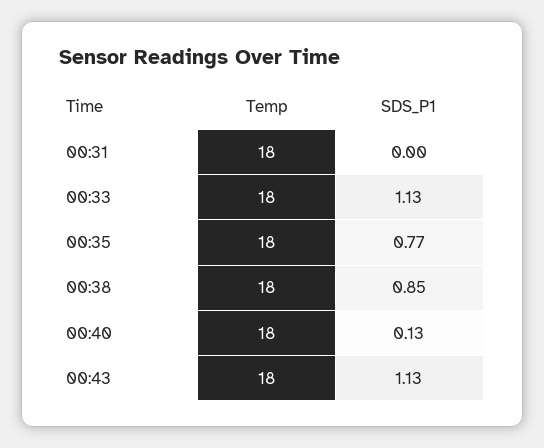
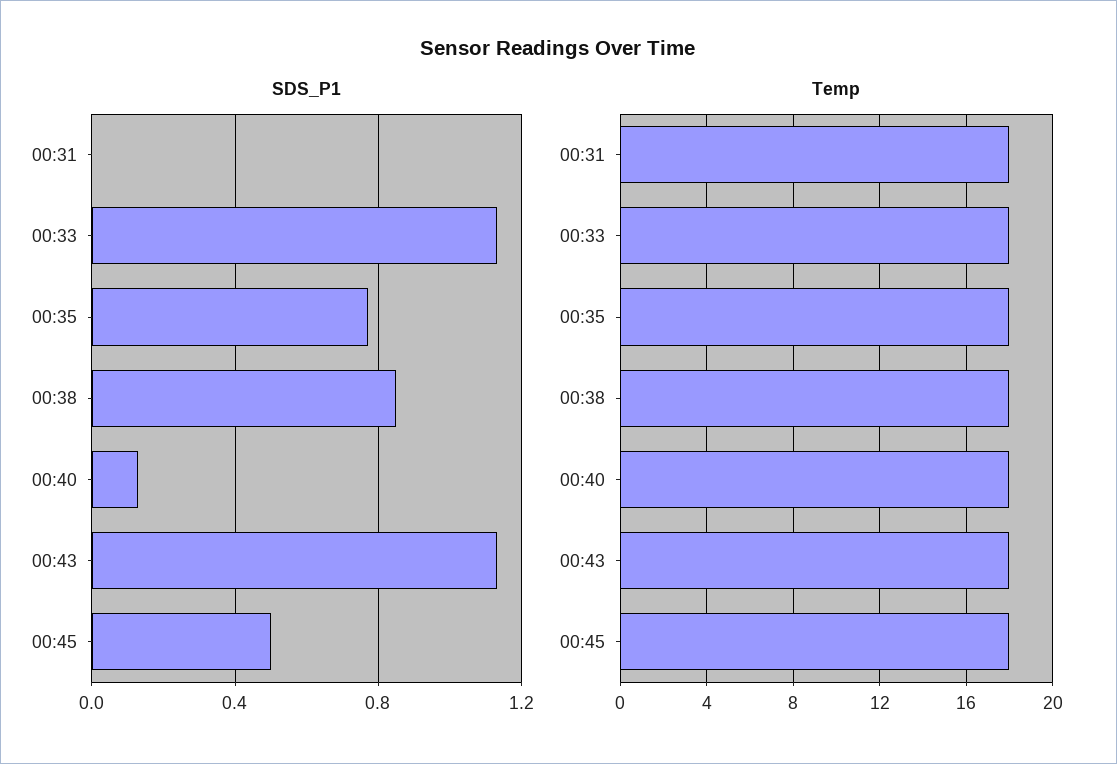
SDS_P1, 00:45: none -> 0.5
Temp, 00:45: none -> 18

